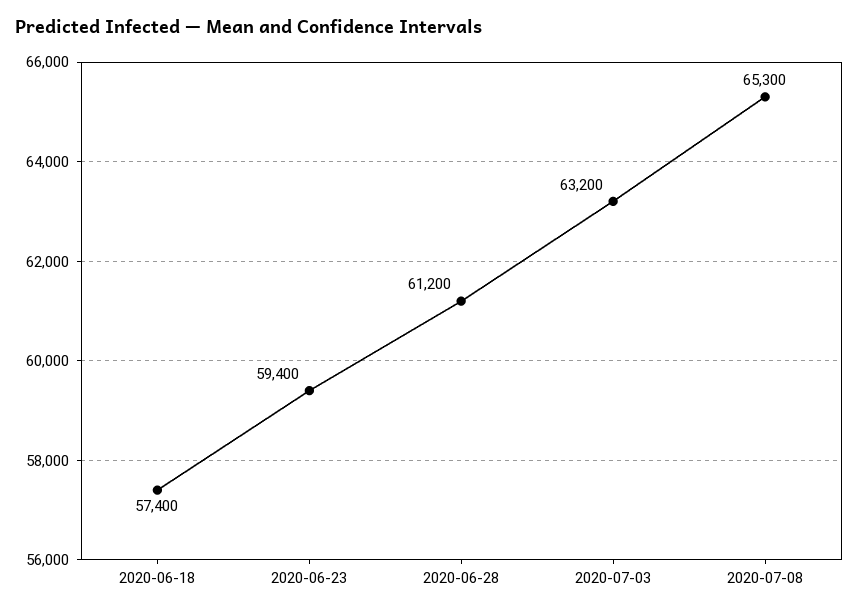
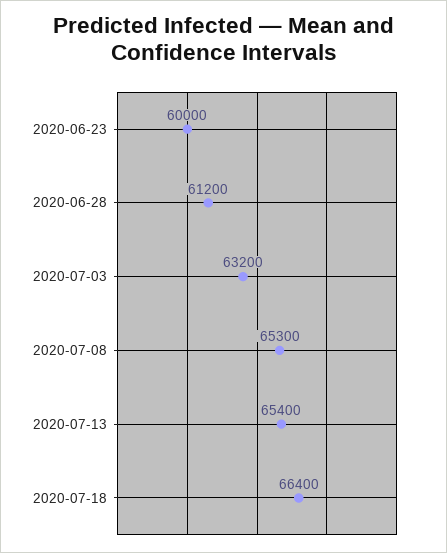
2020-06-18: 57400 -> none
2020-06-23: 59400 -> 60000
2020-07-13: none -> 65400
2020-07-18: none -> 66400

